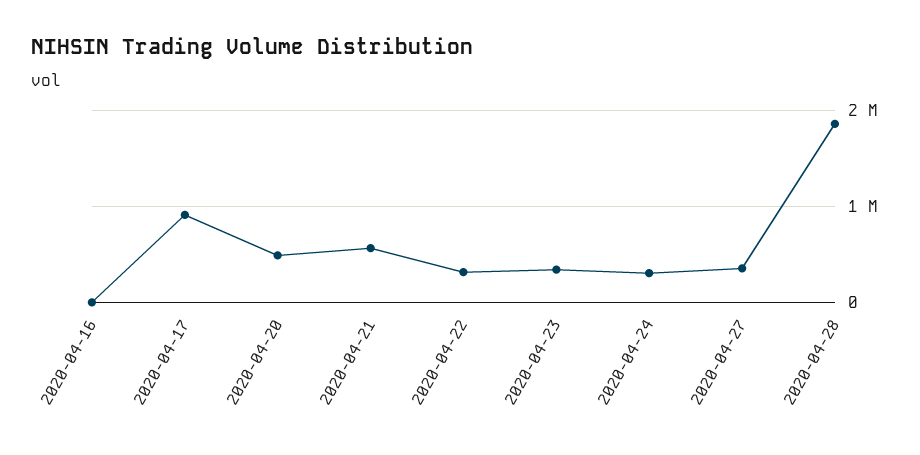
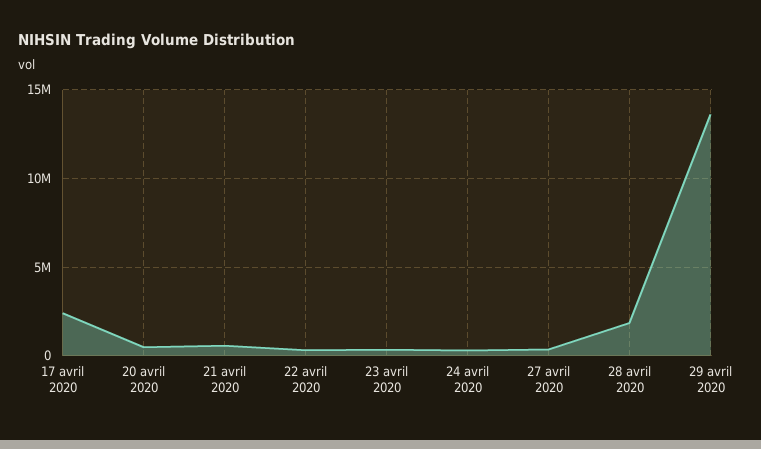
2020-04-16: 0 -> none
2020-04-17: 900000 -> 2500000
29 avril 2020: none -> 13500000

